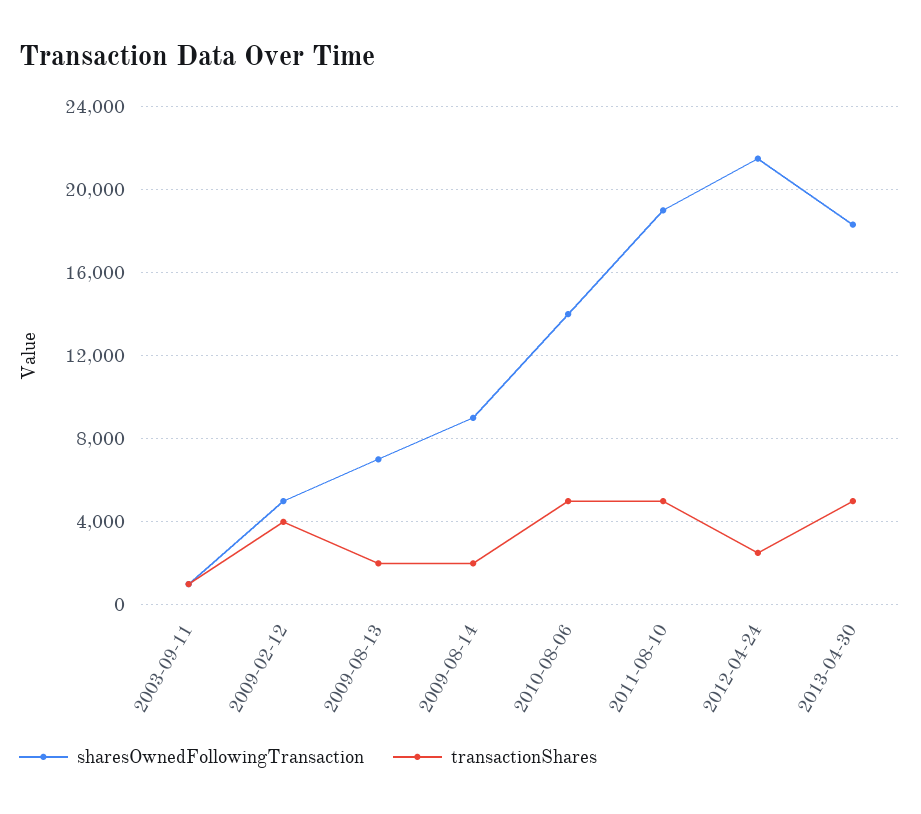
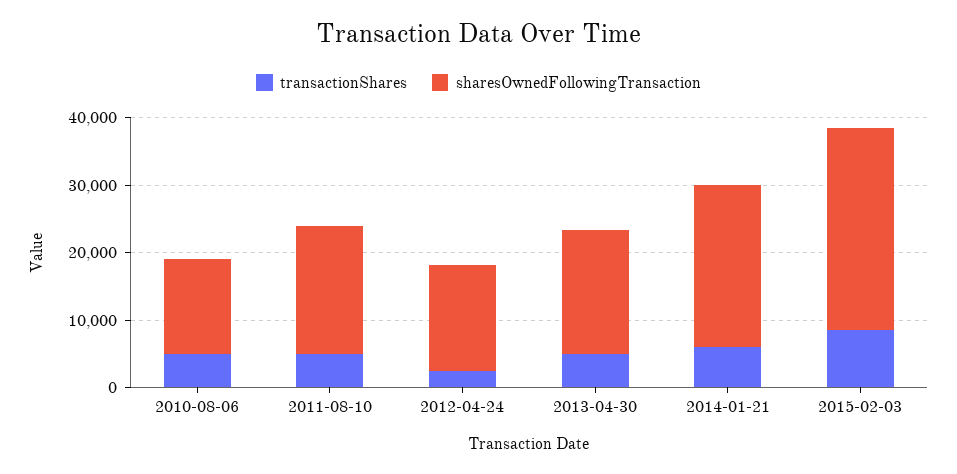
sharesOwnedFollowingTransaction, 2003-09-11: 1000 -> none
transactionShares, 2003-09-11: 1000 -> none
sharesOwnedFollowingTransaction, 2009-02-12: 5000 -> none
transactionShares, 2009-02-12: 4000 -> none
sharesOwnedFollowingTransaction, 2009-08-13: 7000 -> none
transactionShares, 2009-08-13: 2000 -> none
sharesOwnedFollowingTransaction, 2009-08-14: 9000 -> none
transactionShares, 2009-08-14: 2000 -> none
sharesOwnedFollowingTransaction, 2012-04-24: 21500 -> 16000
transactionShares, 2014-01-21: none -> 6000
sharesOwnedFollowingTransaction, 2014-01-21: none -> 24000
transactionShares, 2015-02-03: none -> 8000
sharesOwnedFollowingTransaction, 2015-02-03: none -> 30000

